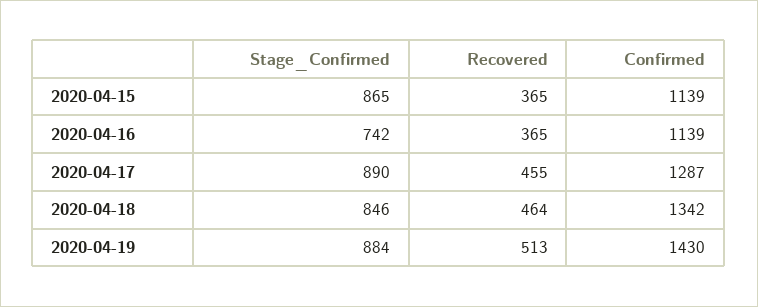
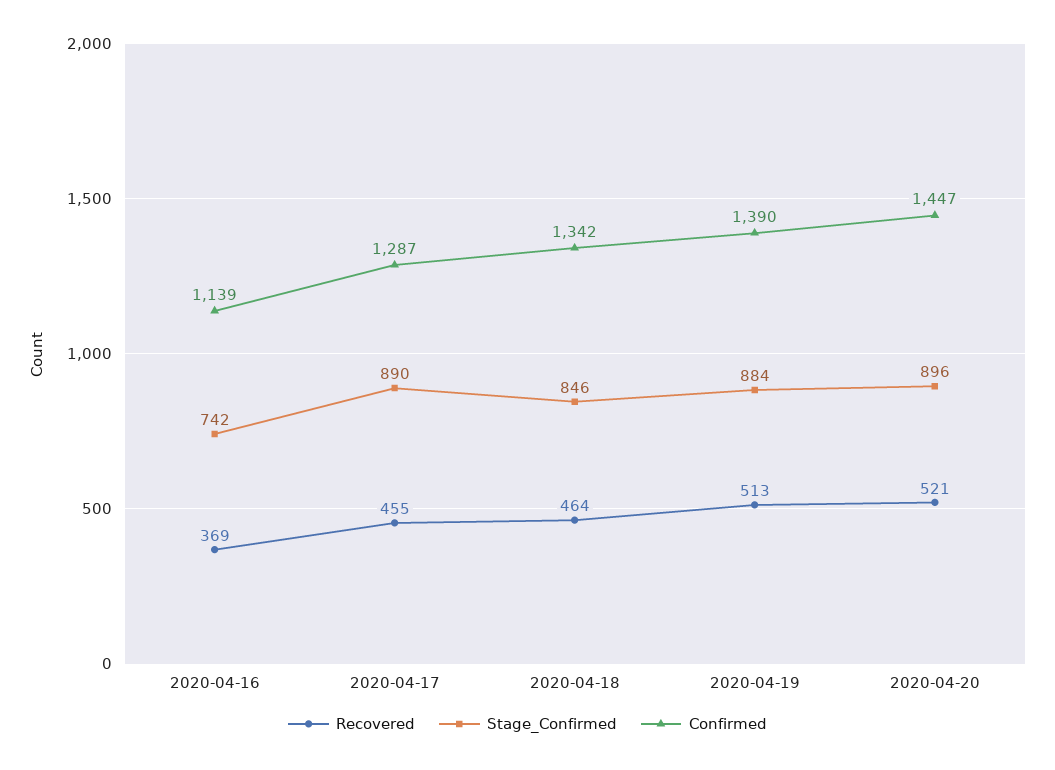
Stage_Confirmed, 2020-04-15: 865 -> none
Recovered, 2020-04-15: 365 -> none
Confirmed, 2020-04-15: 1139 -> none
Recovered, 2020-04-16: 365 -> 369
Confirmed, 2020-04-19: 1430 -> 1390
Recovered, 2020-04-20: none -> 521
Stage_Confirmed, 2020-04-20: none -> 896
Confirmed, 2020-04-20: none -> 1447

